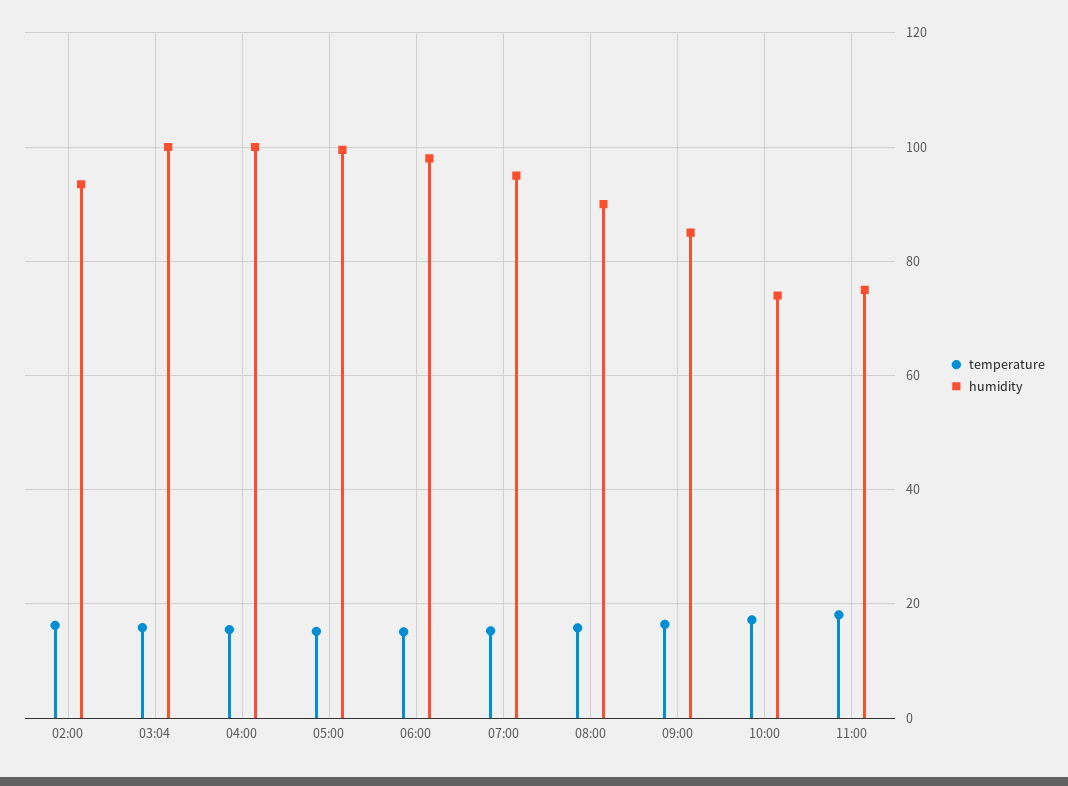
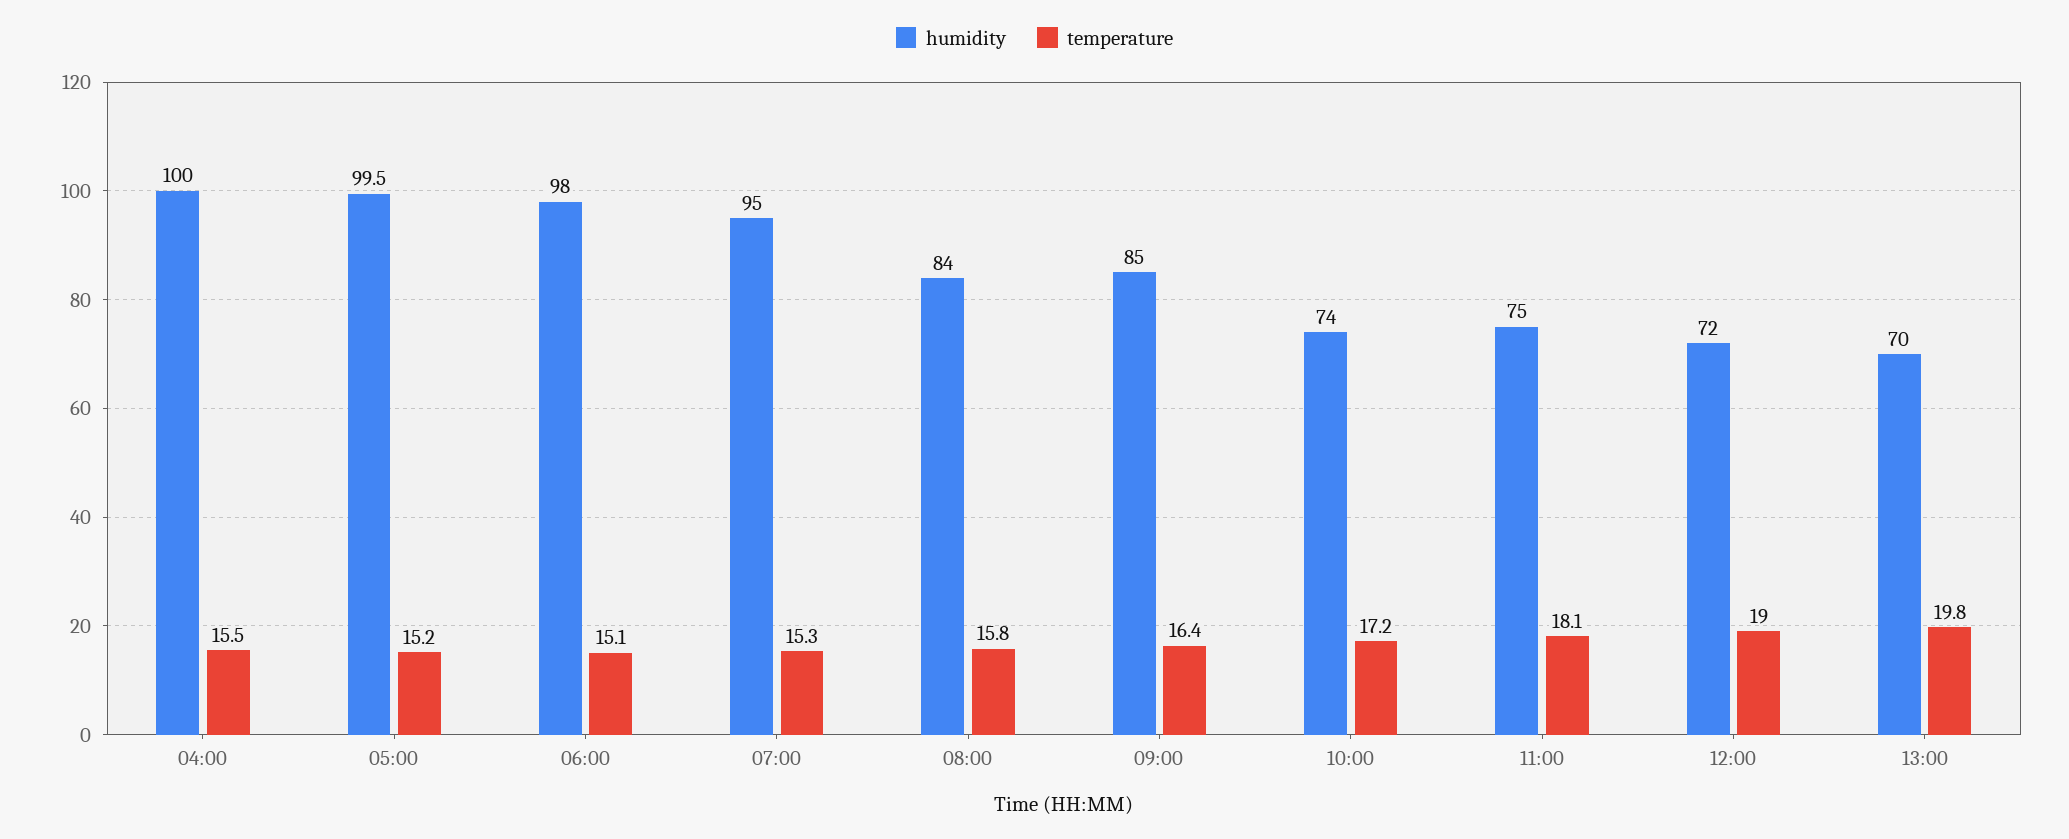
temperature, 02:00: 16 -> none
humidity, 02:00: 94 -> none
temperature, 03:04: 16 -> none
humidity, 03:04: 100 -> none
humidity, 08:00: 90 -> 84
humidity, 12:00: none -> 72
temperature, 12:00: none -> 19
humidity, 13:00: none -> 70
temperature, 13:00: none -> 19.8

